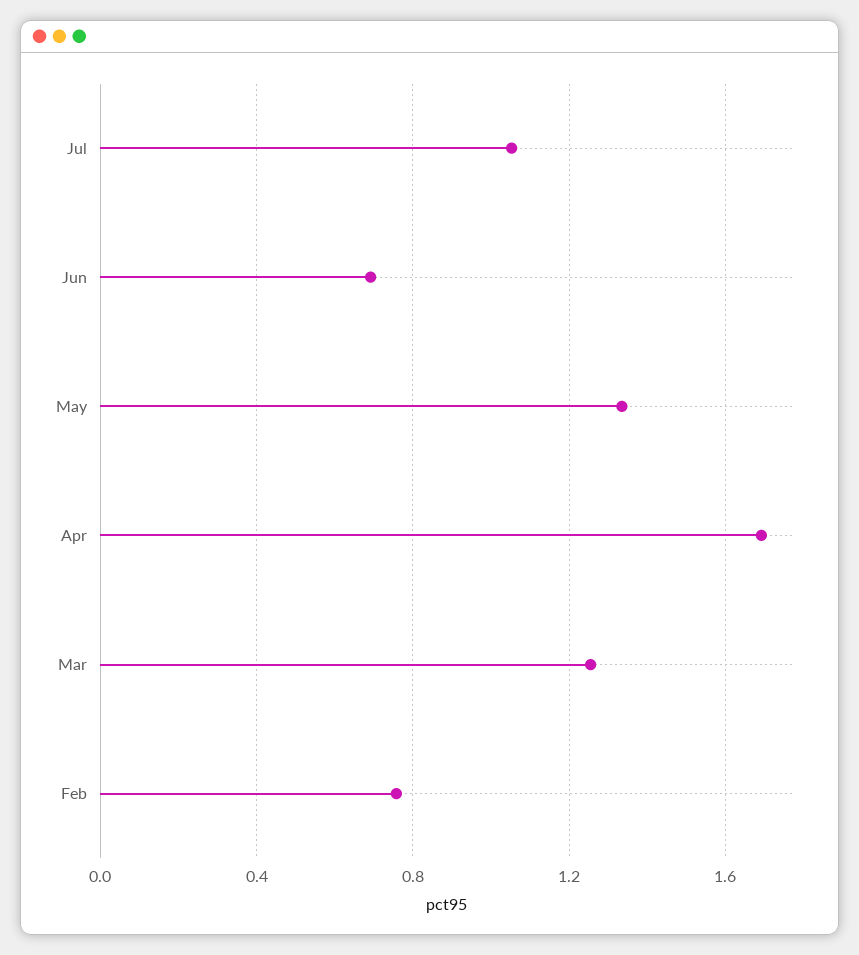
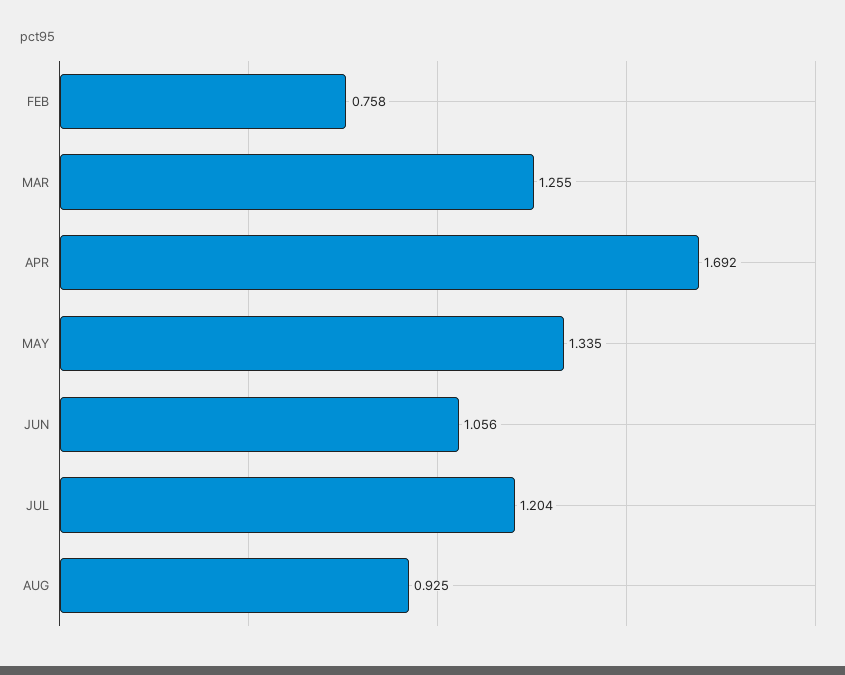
Jul: 1.05 -> 1.204
Jun: 0.7 -> 1.056
AUG: none -> 0.925

